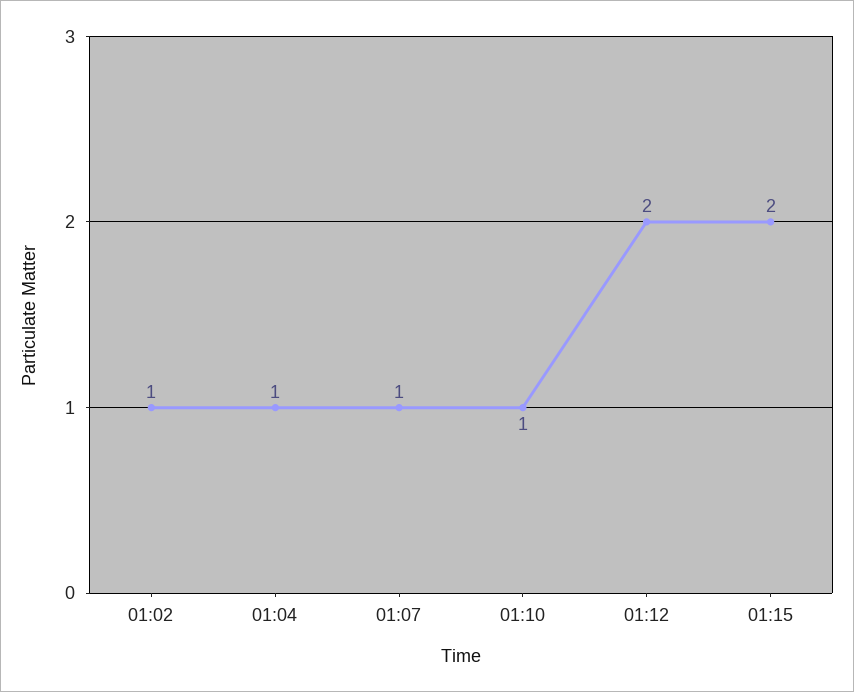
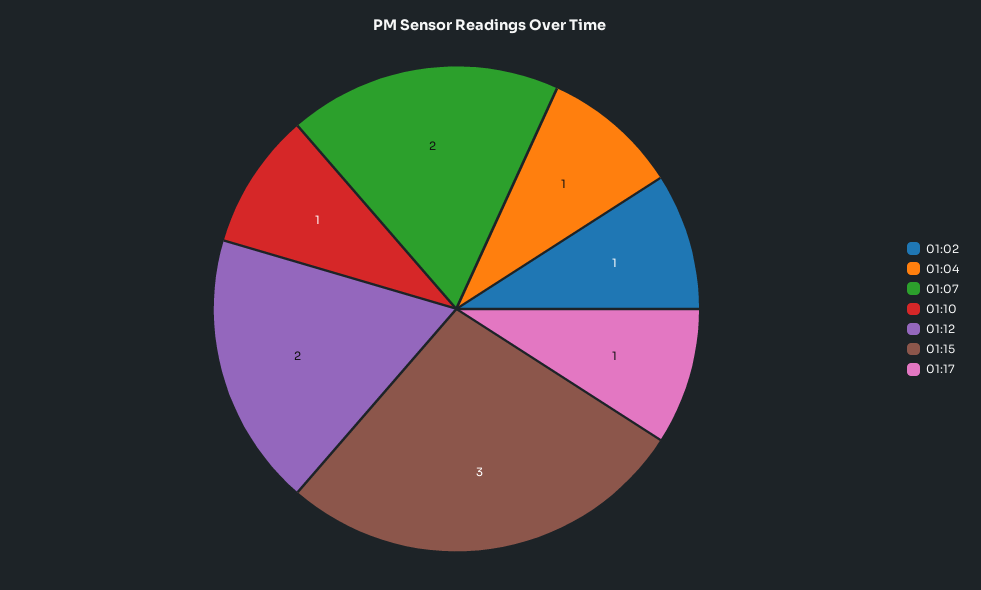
01:07: 1 -> 2
01:15: 2 -> 3
01:17: none -> 1

